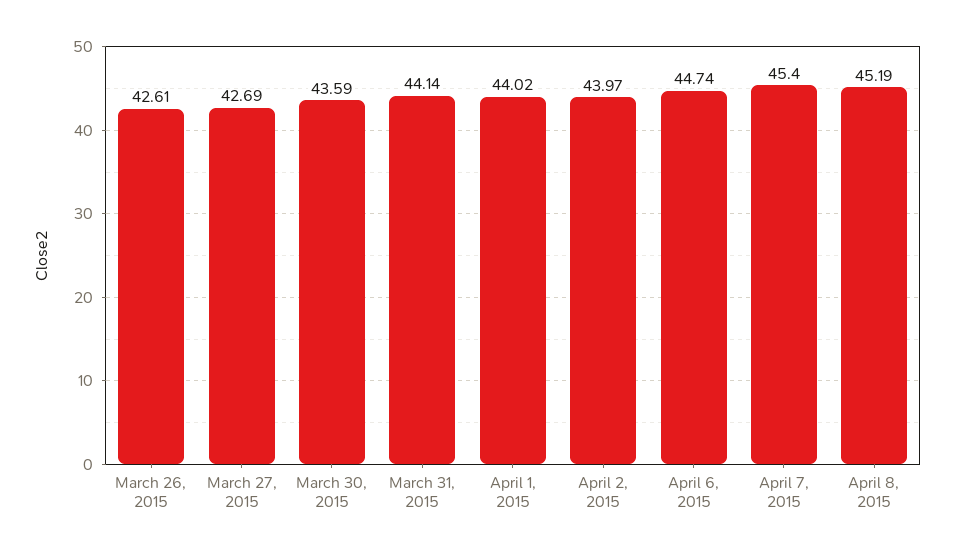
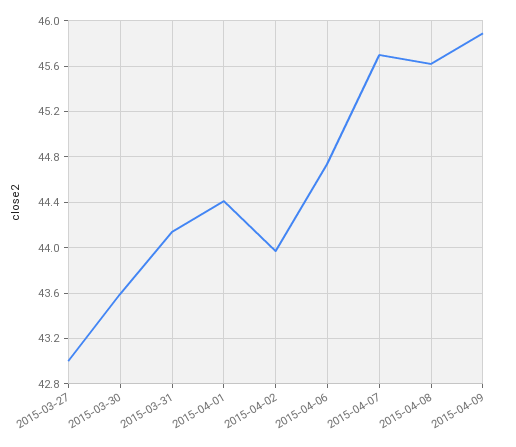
March 26, 2015: 42.61 -> none
March 27, 2015: 42.69 -> 43
April 1, 2015: 44.02 -> 44.4
April 7, 2015: 45.4 -> 45.7
April 8, 2015: 45.19 -> 45.6
2015-04-09: none -> 45.9

